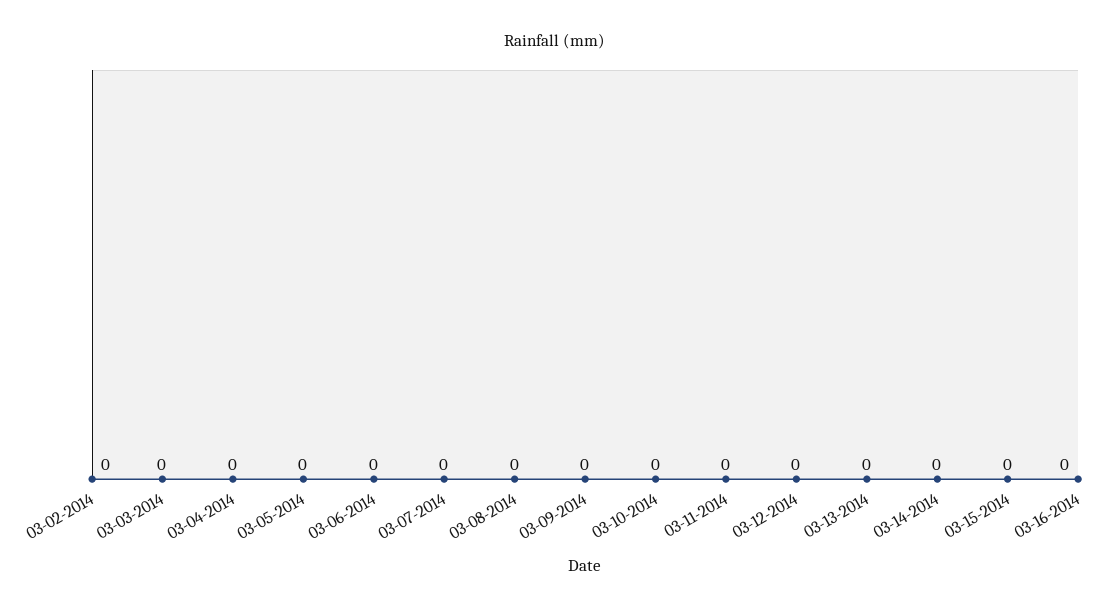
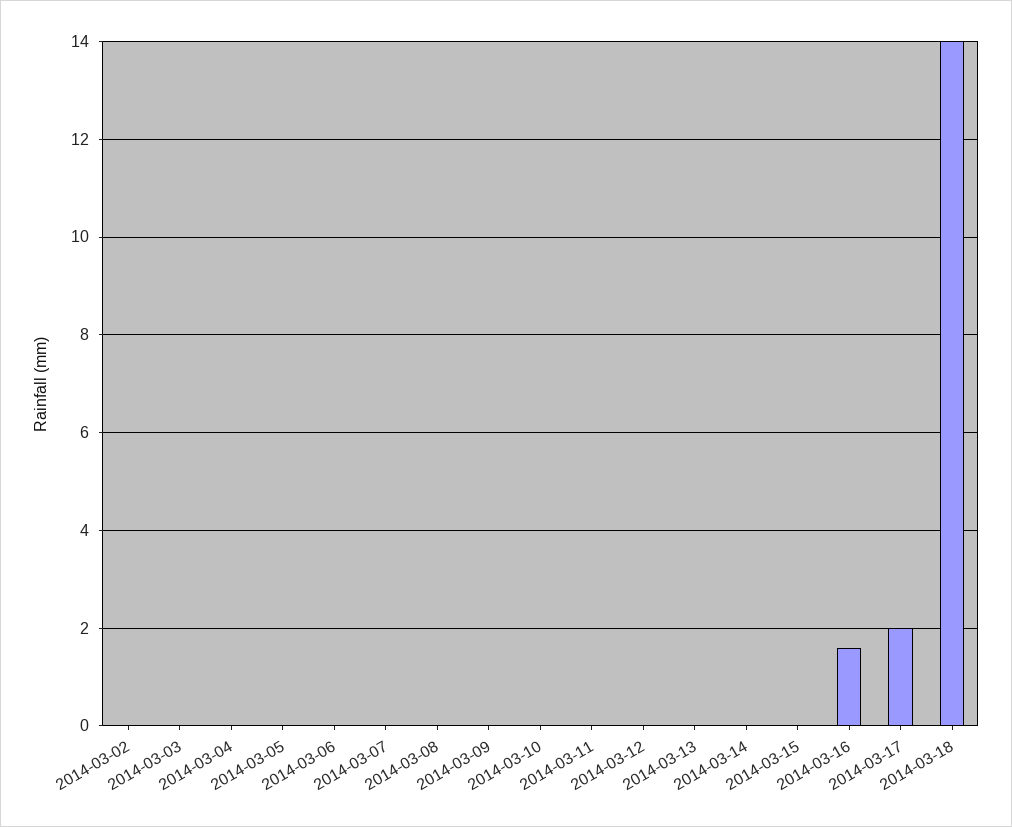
03-16-2014: 0 -> 1.5
2014-03-17: none -> 2
2014-03-18: none -> 14

